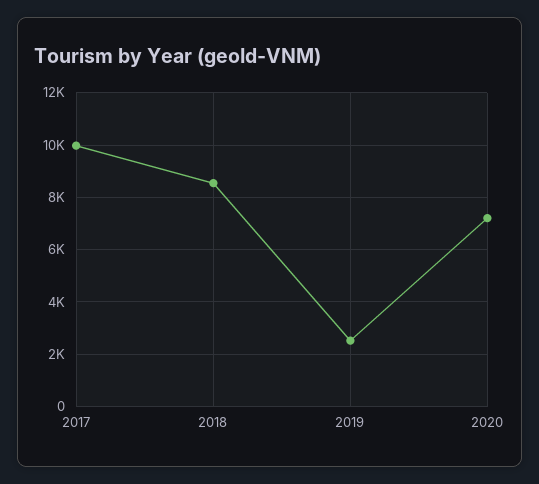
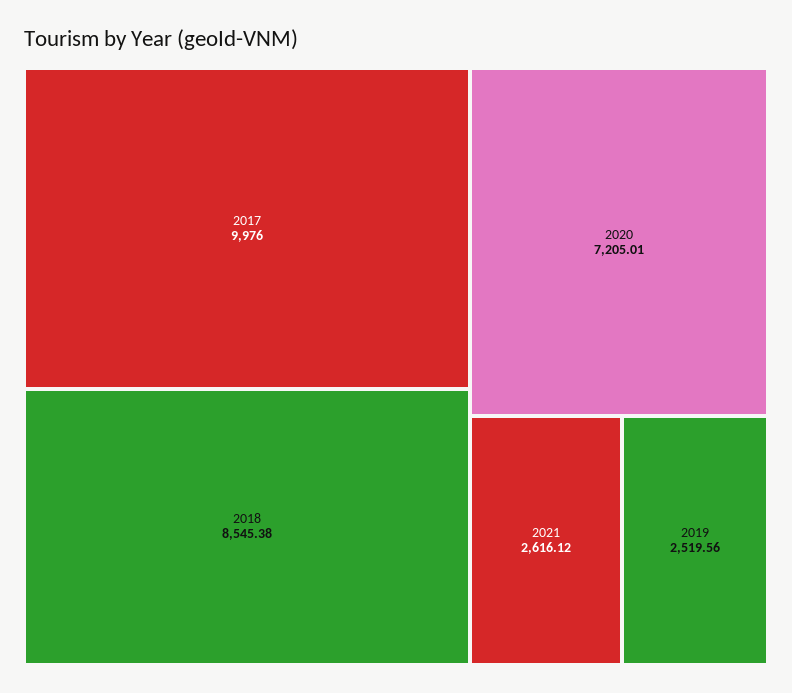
2021: none -> 2616.12

